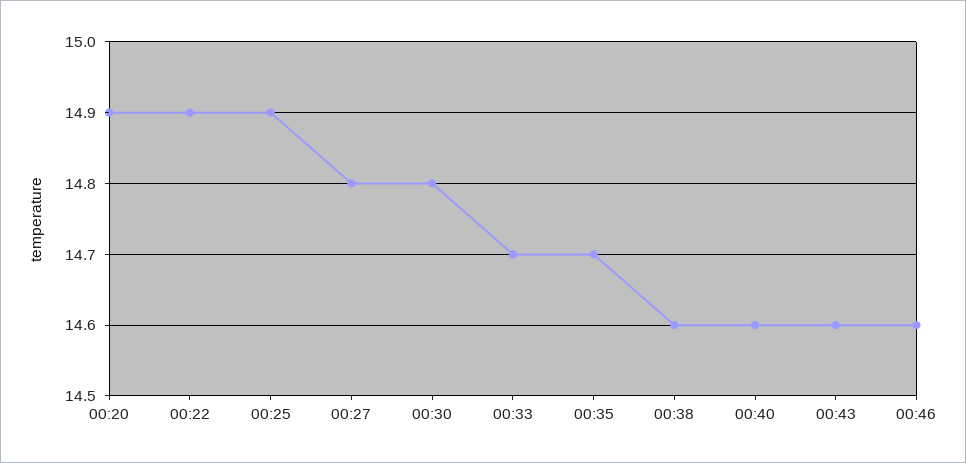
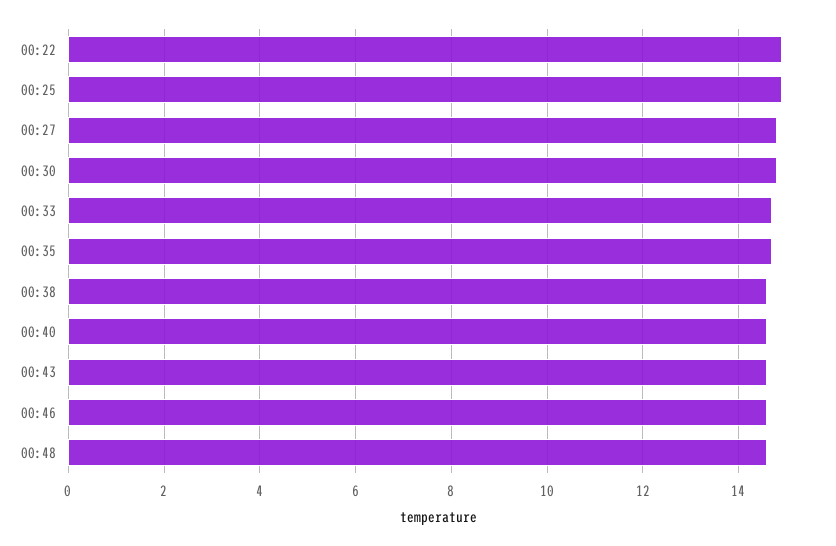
00:20: 14.9 -> none
00:48: none -> 14.5

